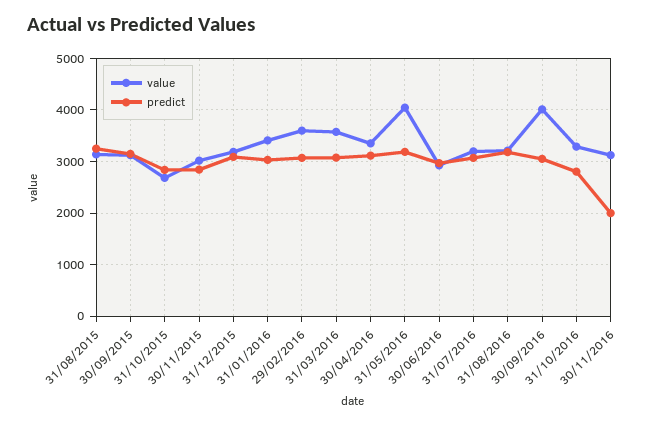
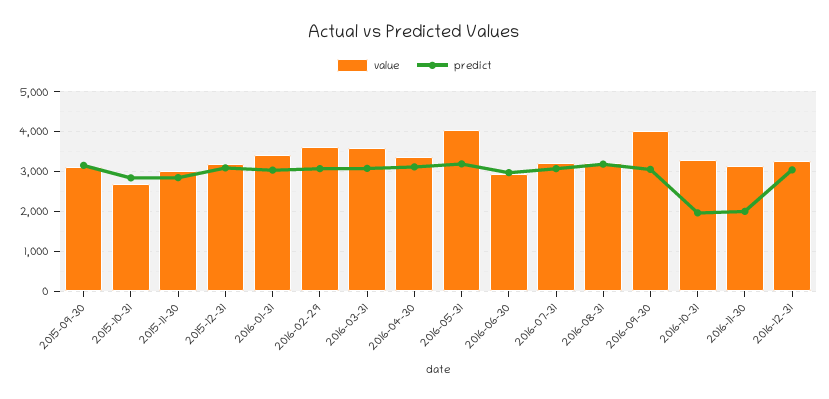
value, 31/08/2015: 3200 -> none
predict, 31/08/2015: 3200 -> none
predict, 31/10/2016: 2800 -> 2000
value, 2016-12-31: none -> 3200
predict, 2016-12-31: none -> 3000

